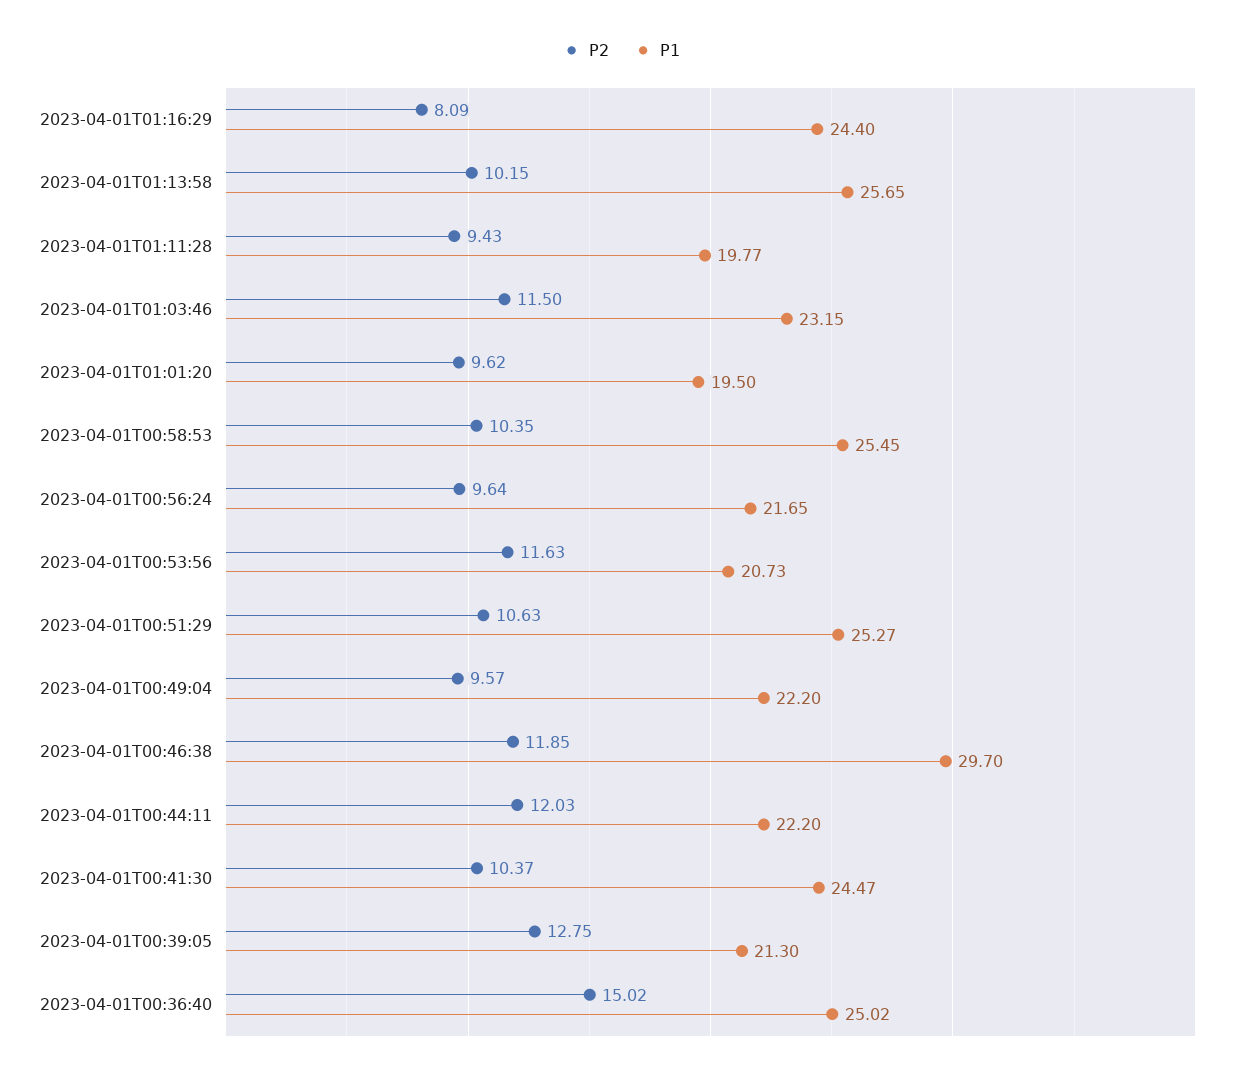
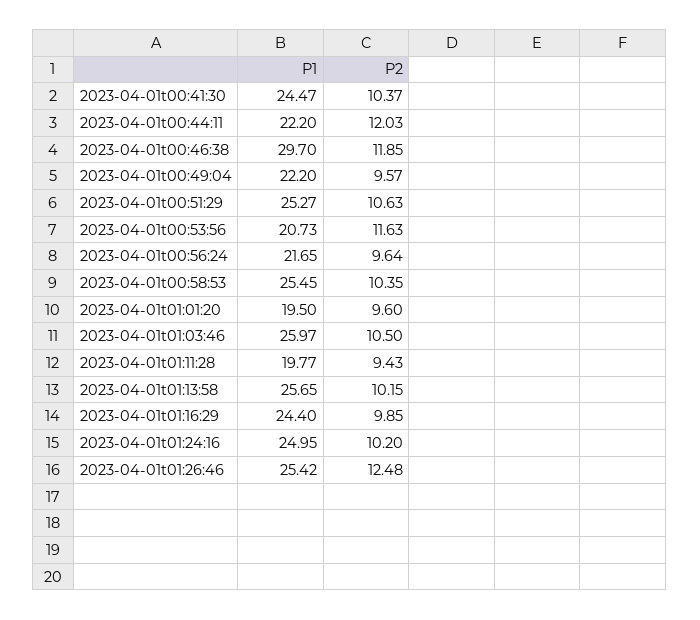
P2, 2023-04-01T01:16:29: 8.09 -> 9.85
P2, 2023-04-01T01:03:46: 11.5 -> 10.5
P1, 2023-04-01T01:03:46: 23.15 -> 25.97
P2, 2023-04-01T01:01:20: 9.62 -> 9.6
P2, 2023-04-01T00:39:05: 12.75 -> none
P1, 2023-04-01T00:39:05: 21.3 -> none
P2, 2023-04-01T00:36:40: 15.02 -> none
P1, 2023-04-01T00:36:40: 25.02 -> none
P1, 2023-04-01t01:24:16: none -> 24.95
P2, 2023-04-01t01:24:16: none -> 10.2
P1, 2023-04-01t01:26:46: none -> 25.42
P2, 2023-04-01t01:26:46: none -> 12.48

